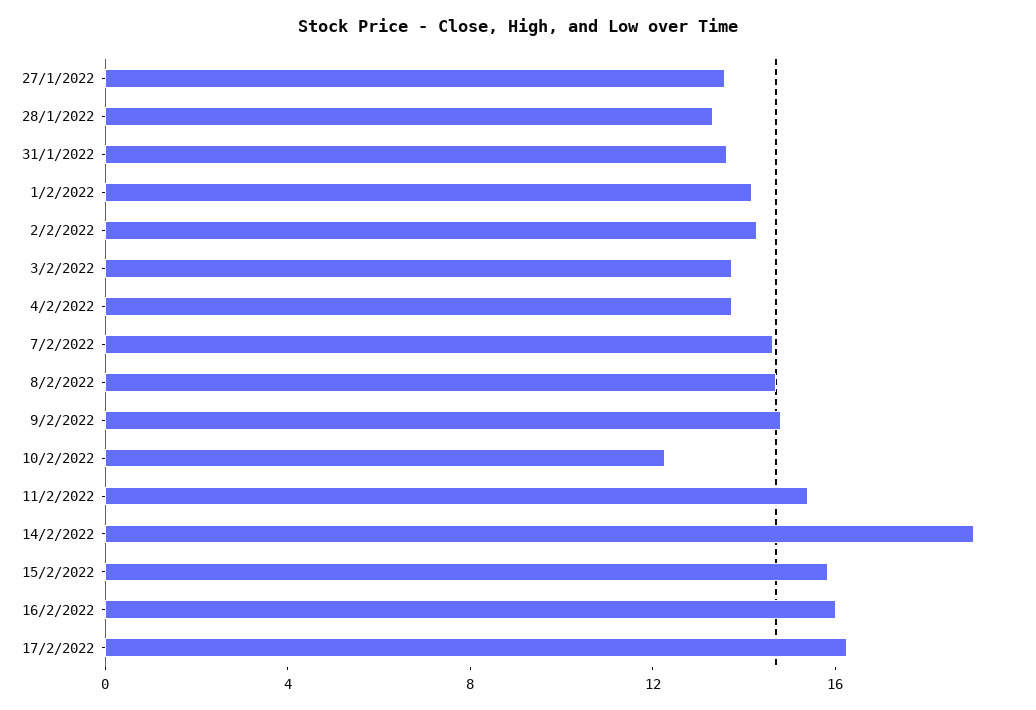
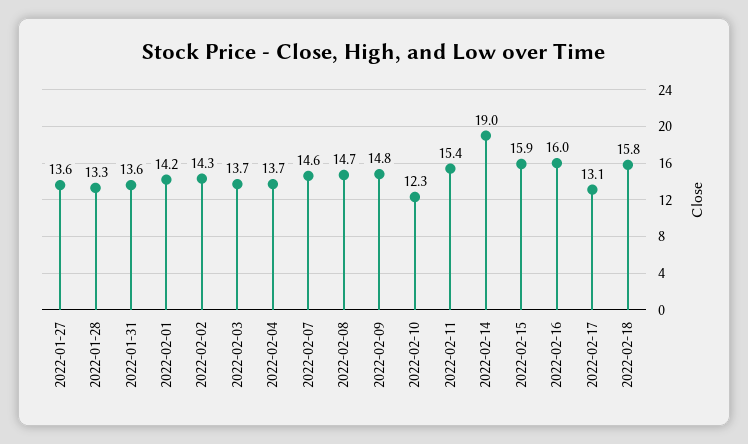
17/2/2022: 16 -> 13.1
2022-02-18: none -> 15.8

